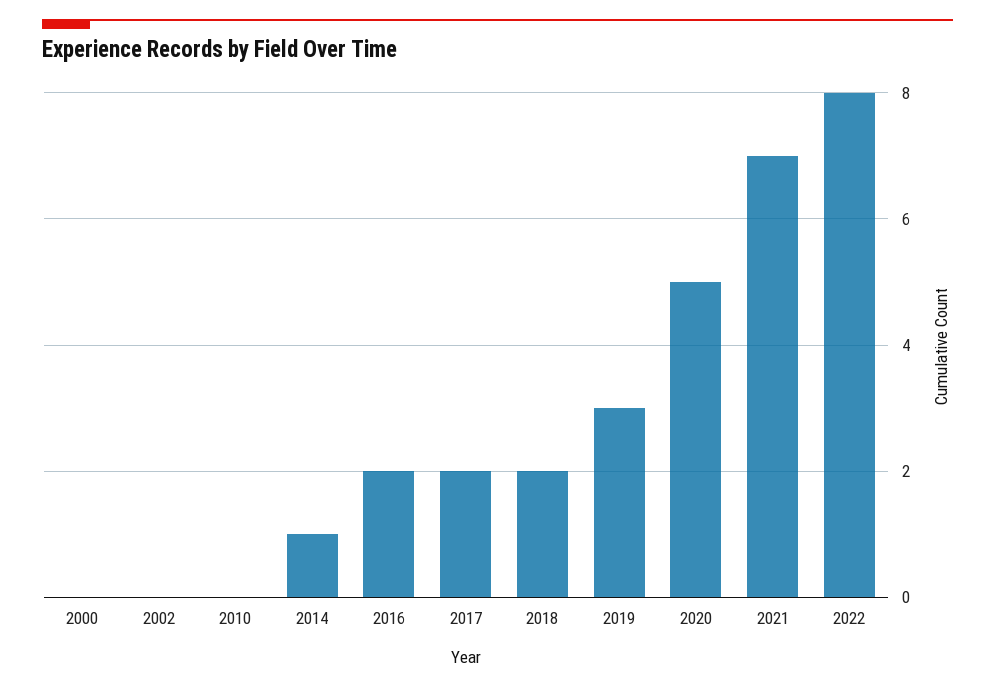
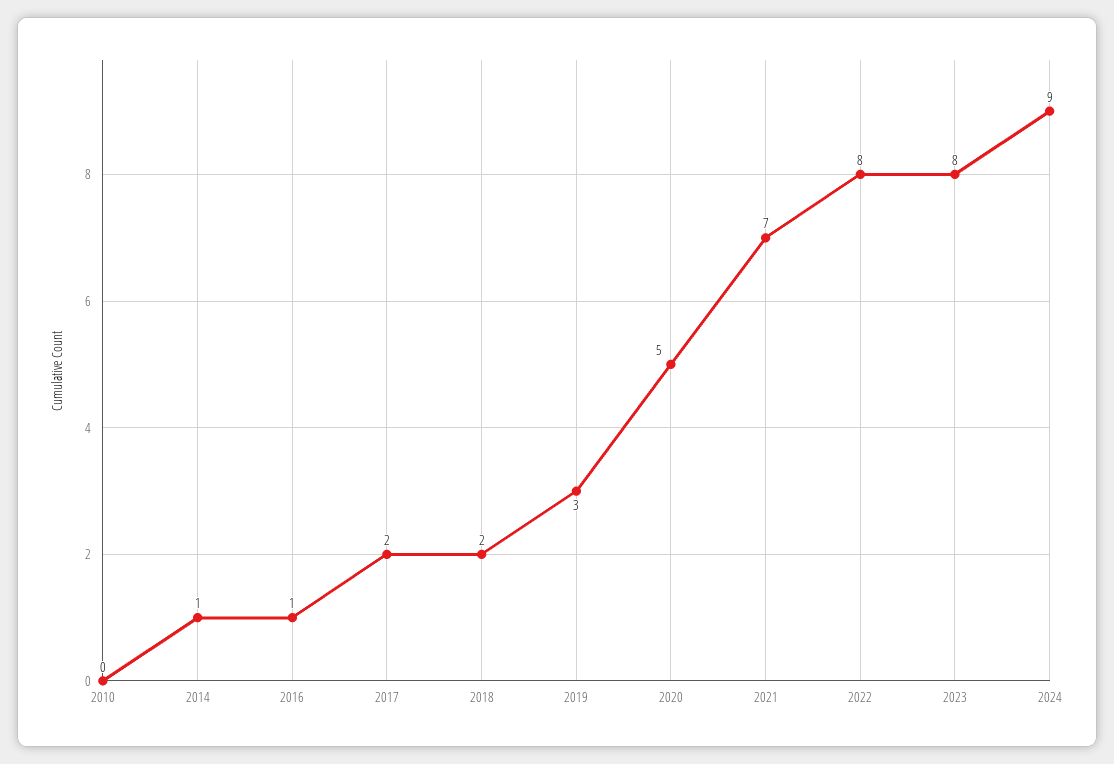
2000: 0 -> none
2002: 0 -> none
2016: 2 -> 1
2023: none -> 8
2024: none -> 9

